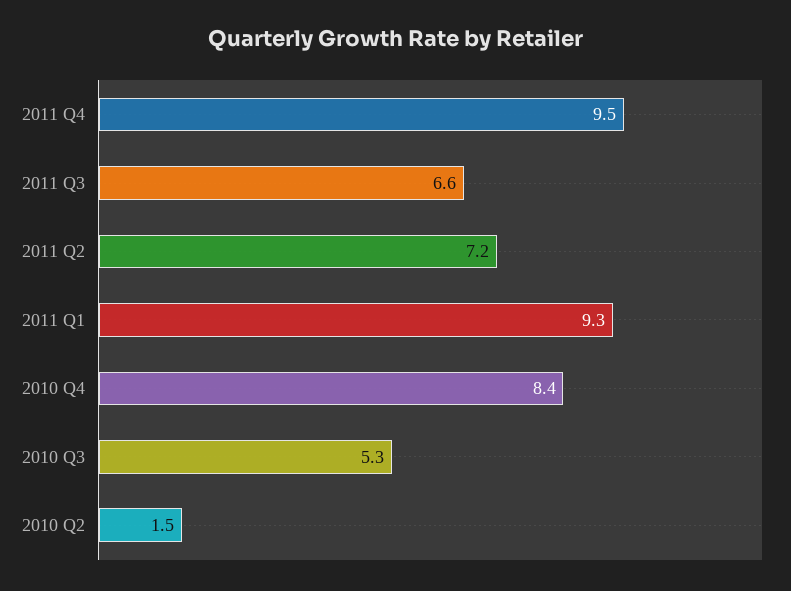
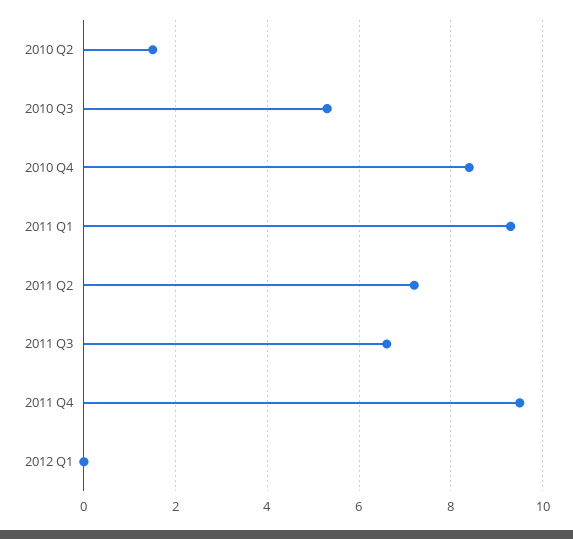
2012 Q1: none -> 0

